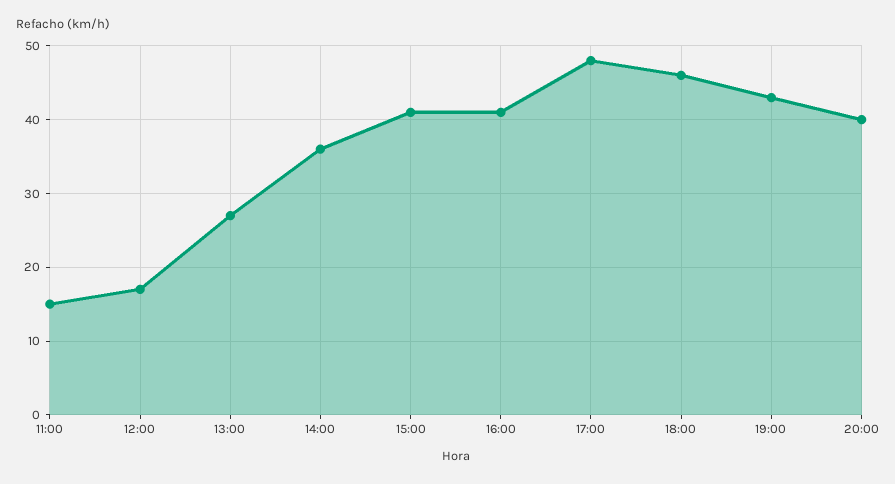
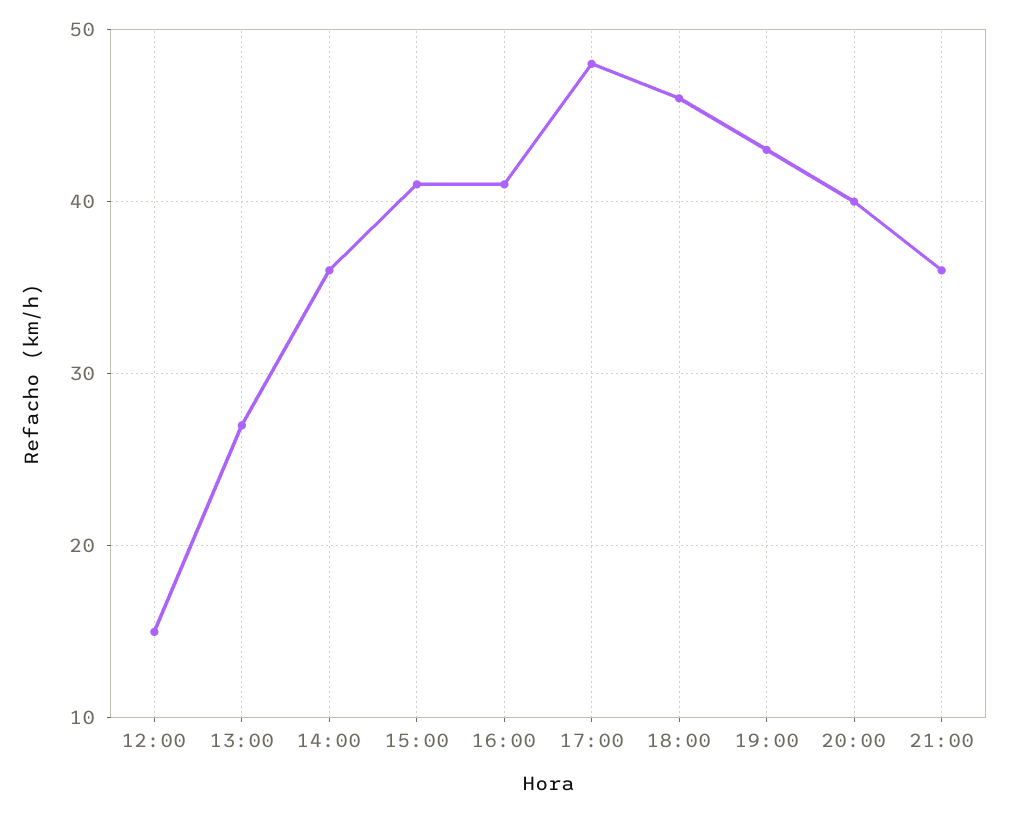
11:00: 15 -> none
12:00: 17 -> 15
21:00: none -> 36

